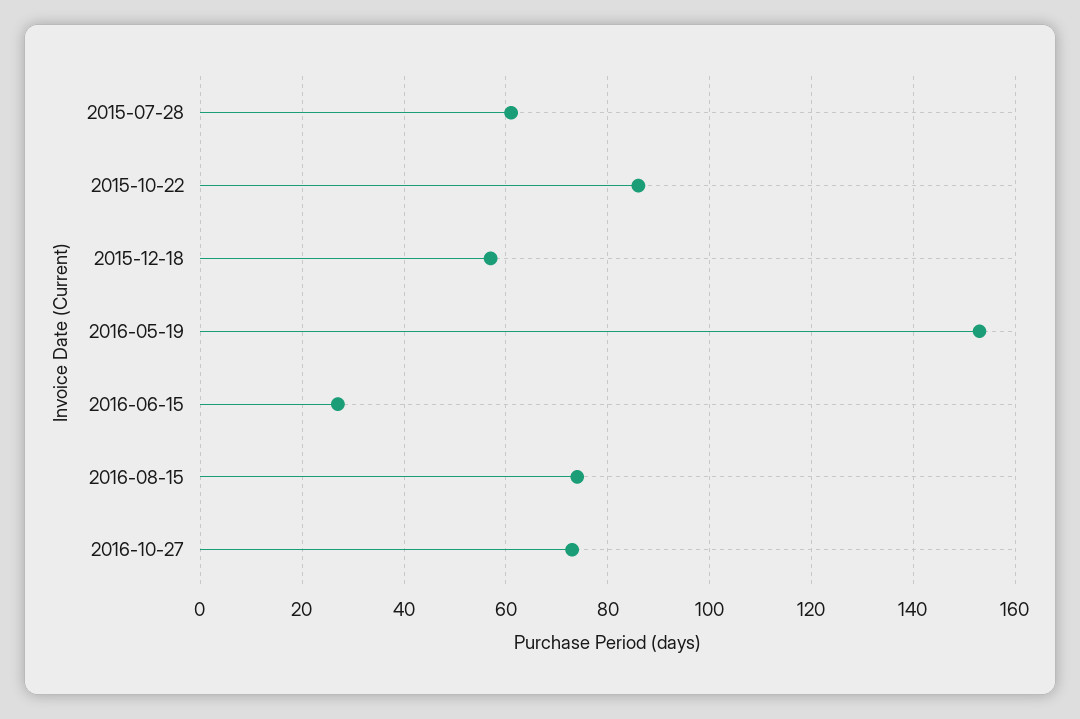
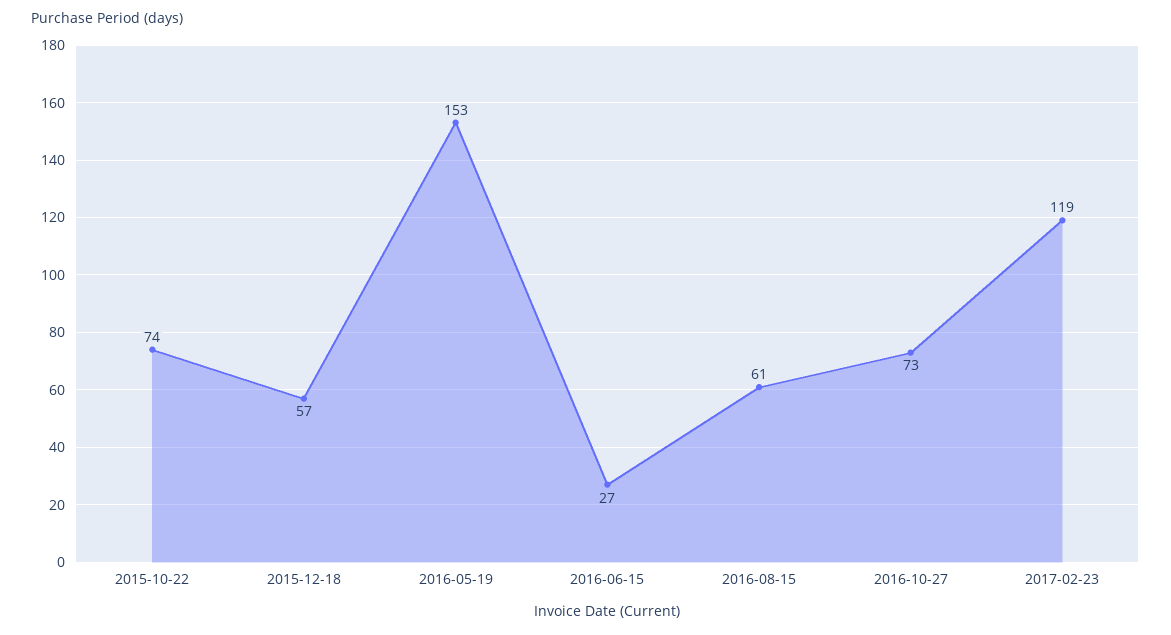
2015-07-28: 60 -> none
2015-10-22: 85 -> 74
2016-08-15: 75 -> 61
2017-02-23: none -> 119

